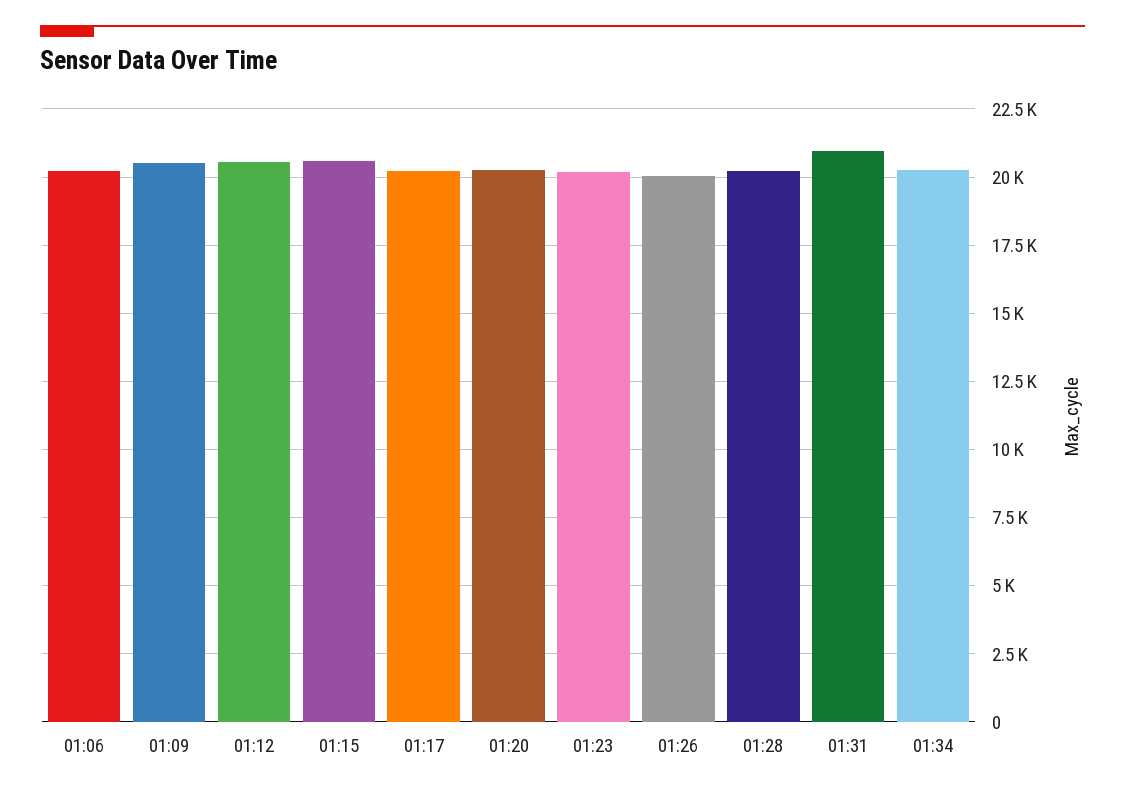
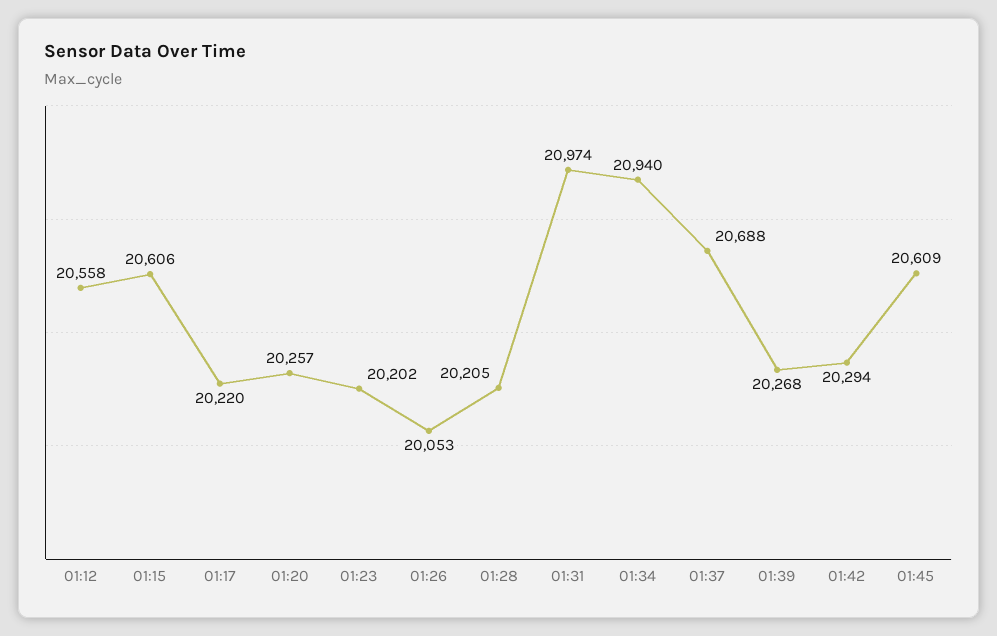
01:06: 20250 -> none
01:09: 20500 -> none
01:34: 20250 -> 20940
01:37: none -> 20688
01:39: none -> 20268
01:42: none -> 20294
01:45: none -> 20609

